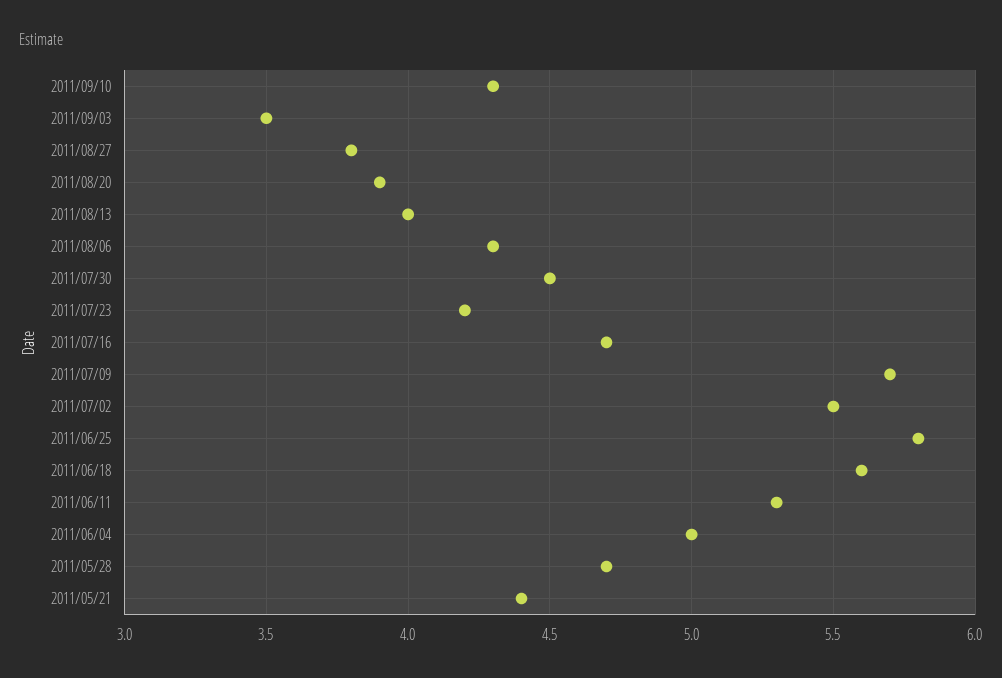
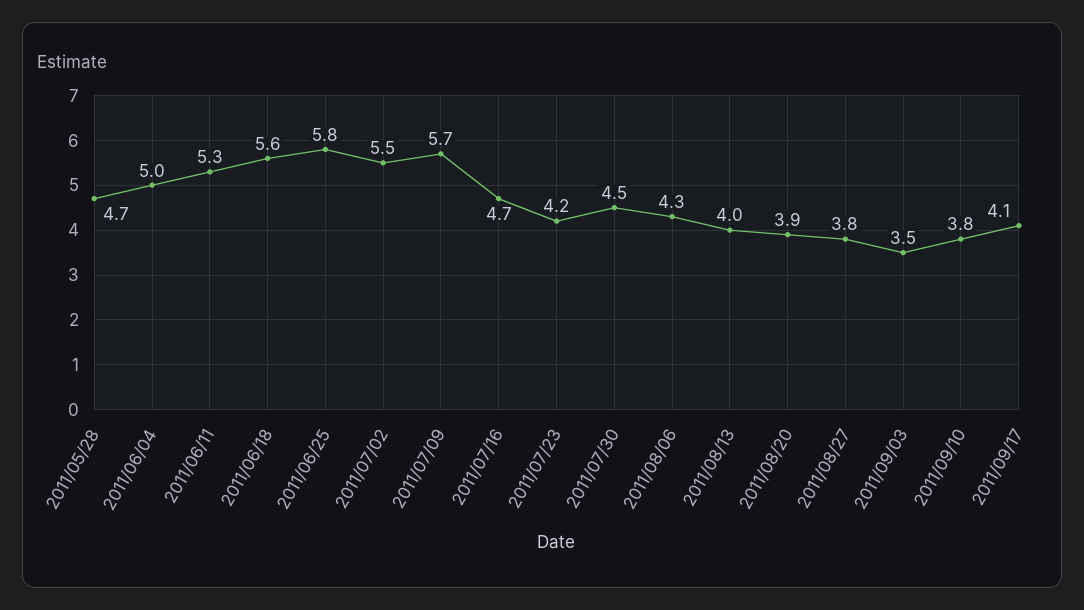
2011/09/10: 4.3 -> 3.8
2011/05/21: 4.4 -> none
2011/09/17: none -> 4.1

